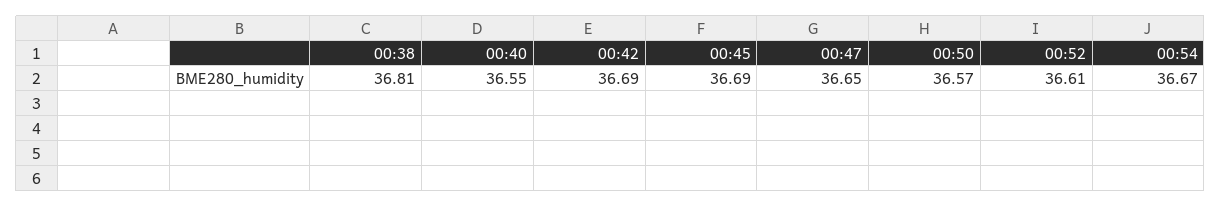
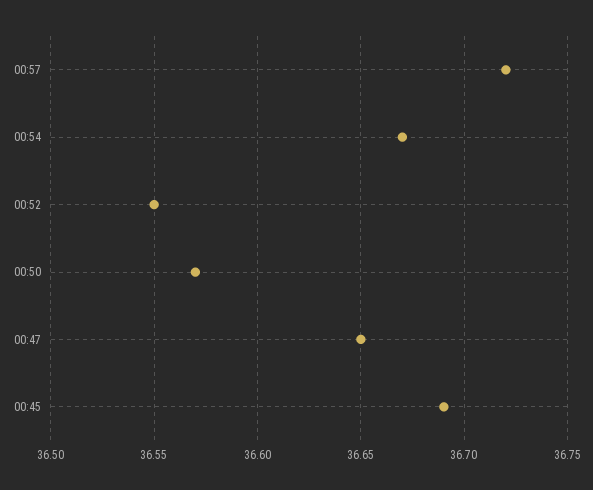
00:38: 36.81 -> none
00:40: 36.55 -> none
00:42: 36.69 -> none
00:52: 36.61 -> 36.55
00:57: none -> 36.72

